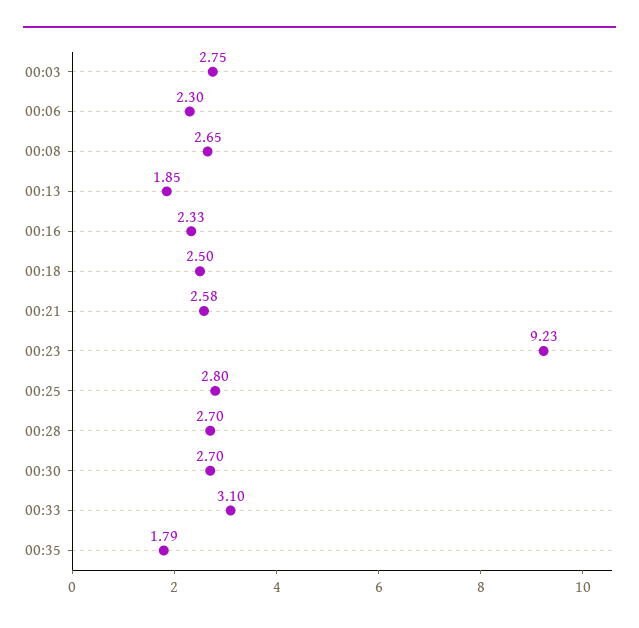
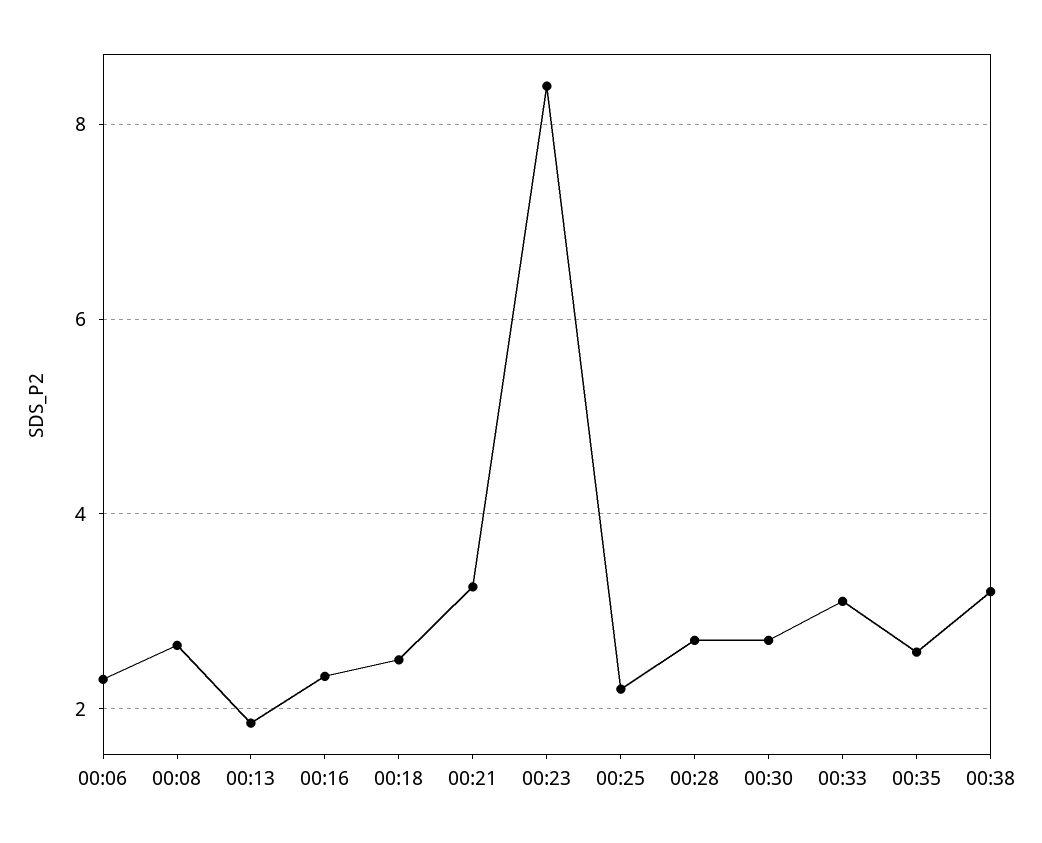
00:03: 2.75 -> none
00:21: 2.58 -> 3.2
00:23: 9.23 -> 8.4
00:25: 2.8 -> 2.2
00:35: 1.79 -> 2.6
00:38: none -> 3.2

